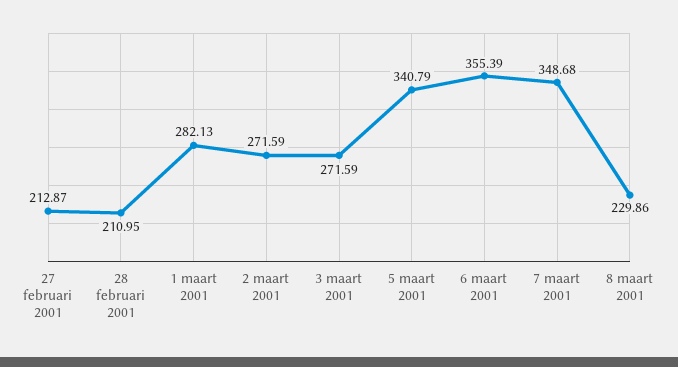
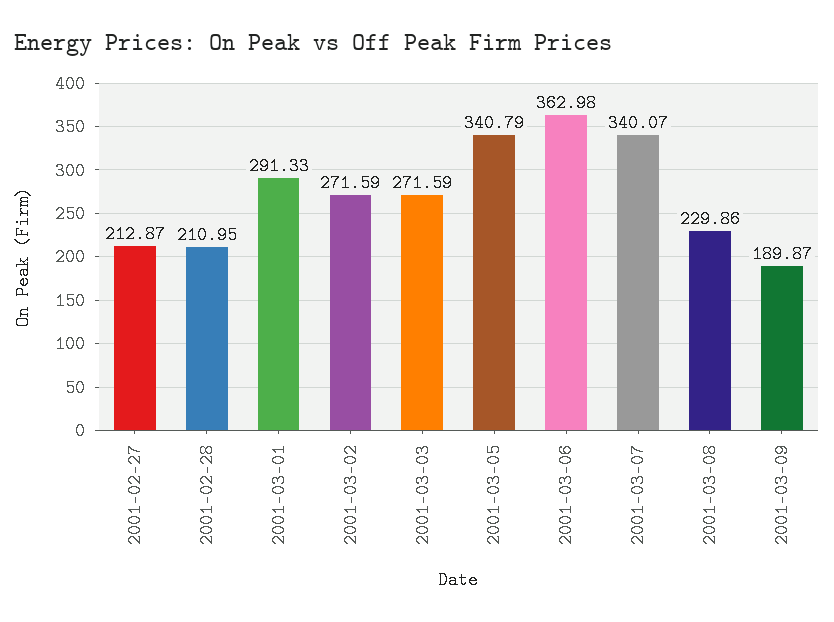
1 maart 2001: 282.13 -> 291.33
6 maart 2001: 355.39 -> 362.98
7 maart 2001: 348.68 -> 340.07
2001-03-09: none -> 189.87

